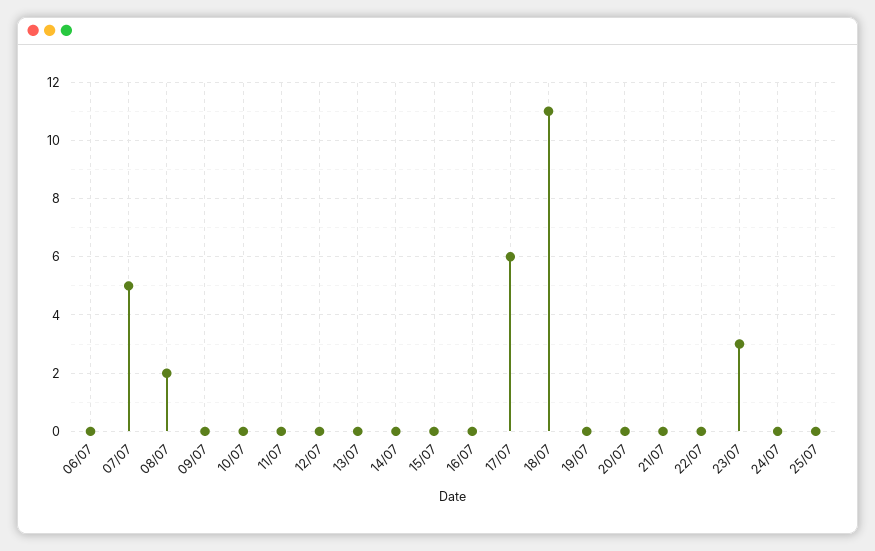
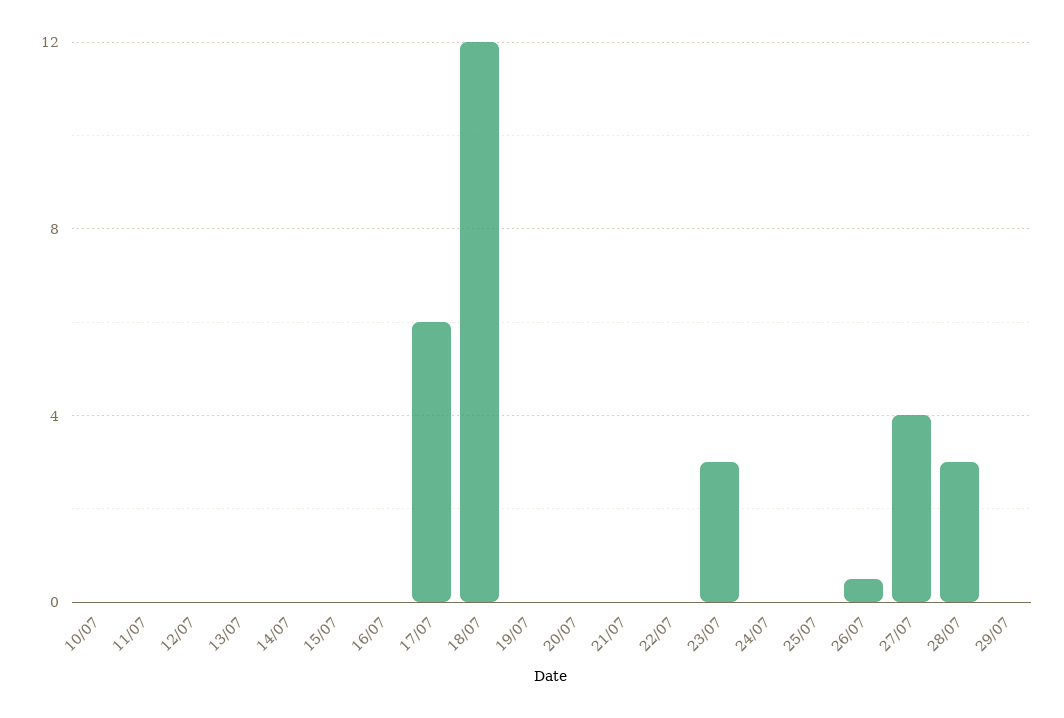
06/07: 0 -> none
07/07: 5 -> none
08/07: 2 -> none
09/07: 0 -> none
18/07: 11 -> 12
26/07: none -> 0.5
27/07: none -> 4
28/07: none -> 3
29/07: none -> 0

